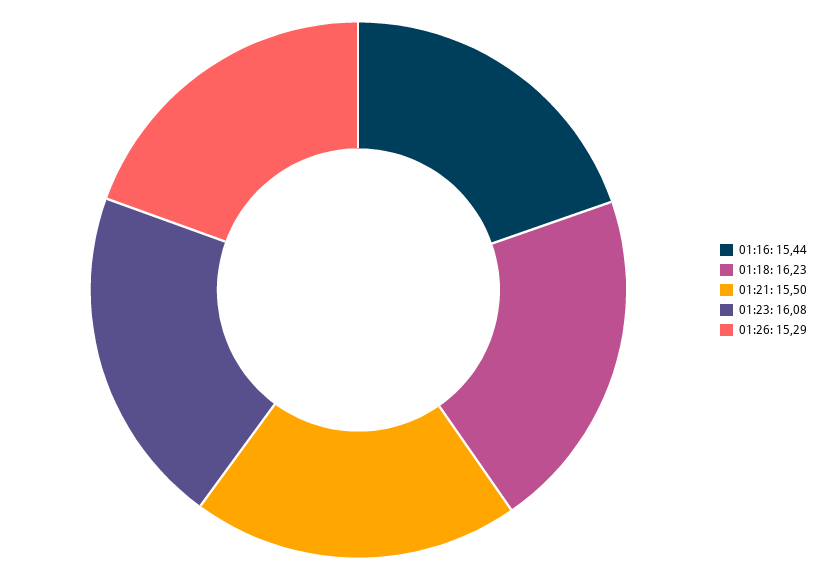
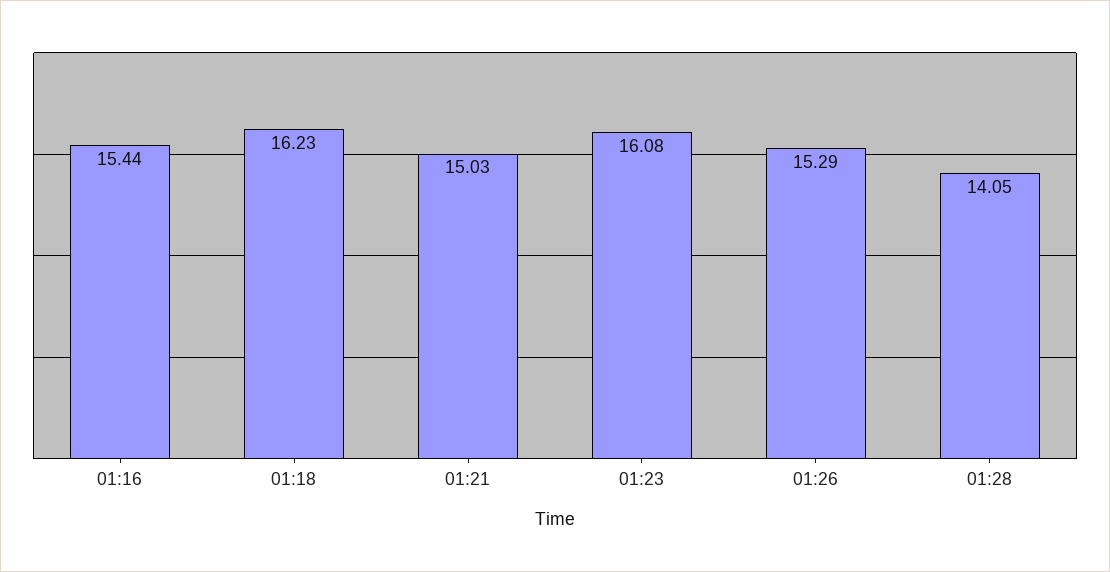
01:21: 15.5 -> 15.03
01:28: none -> 14.05

